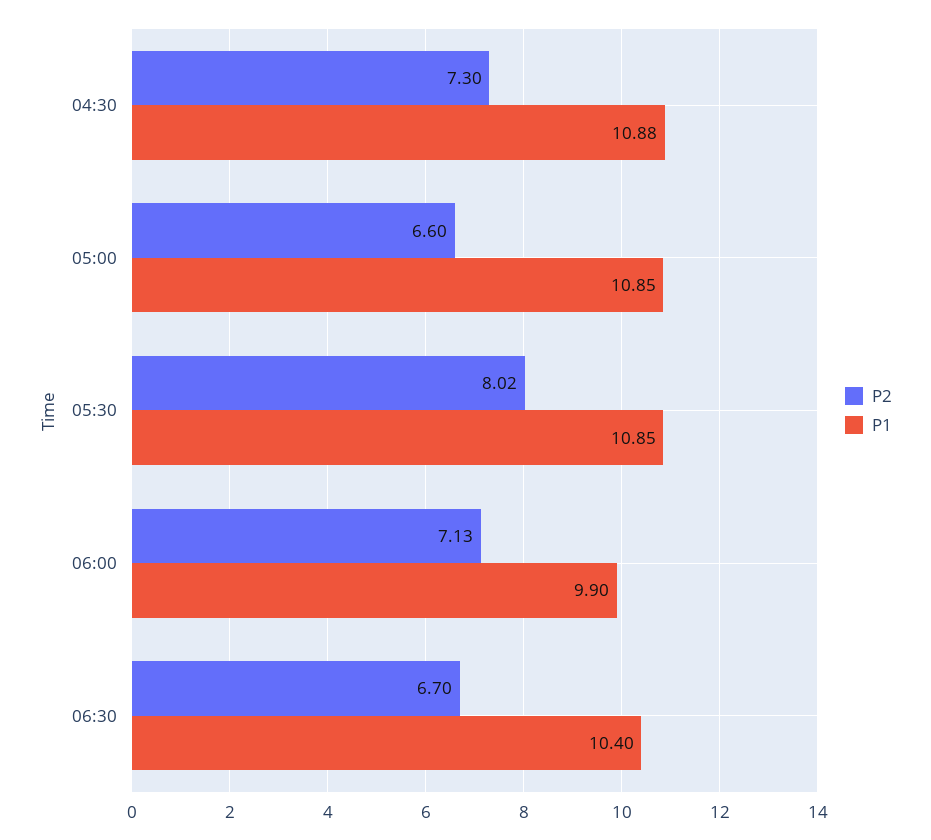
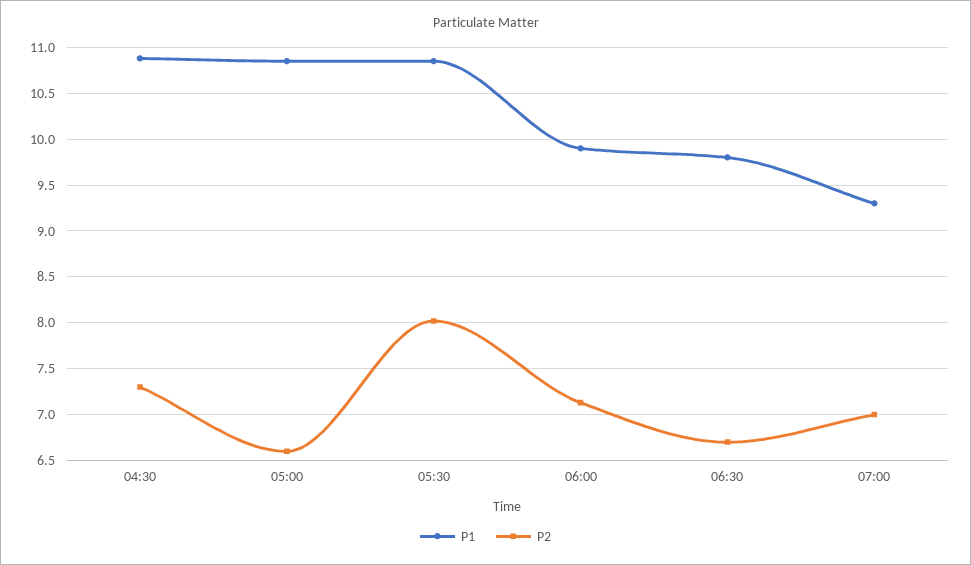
P1, 06:30: 10.4 -> 9.8
P1, 07:00: none -> 9.3
P2, 07:00: none -> 7

